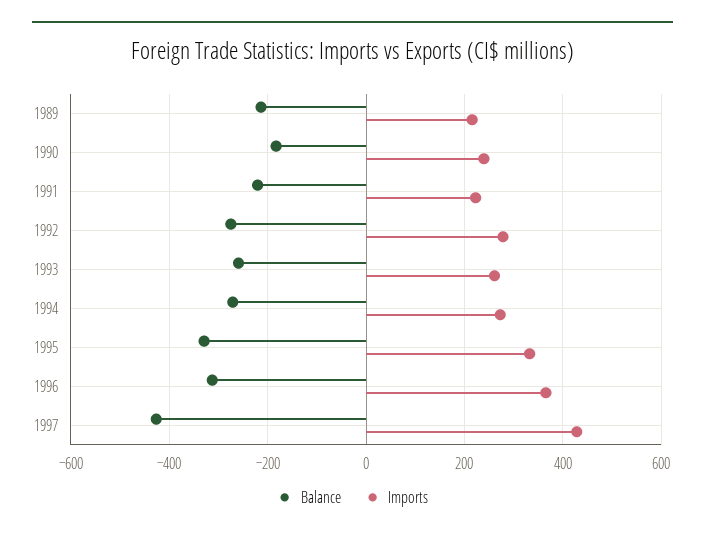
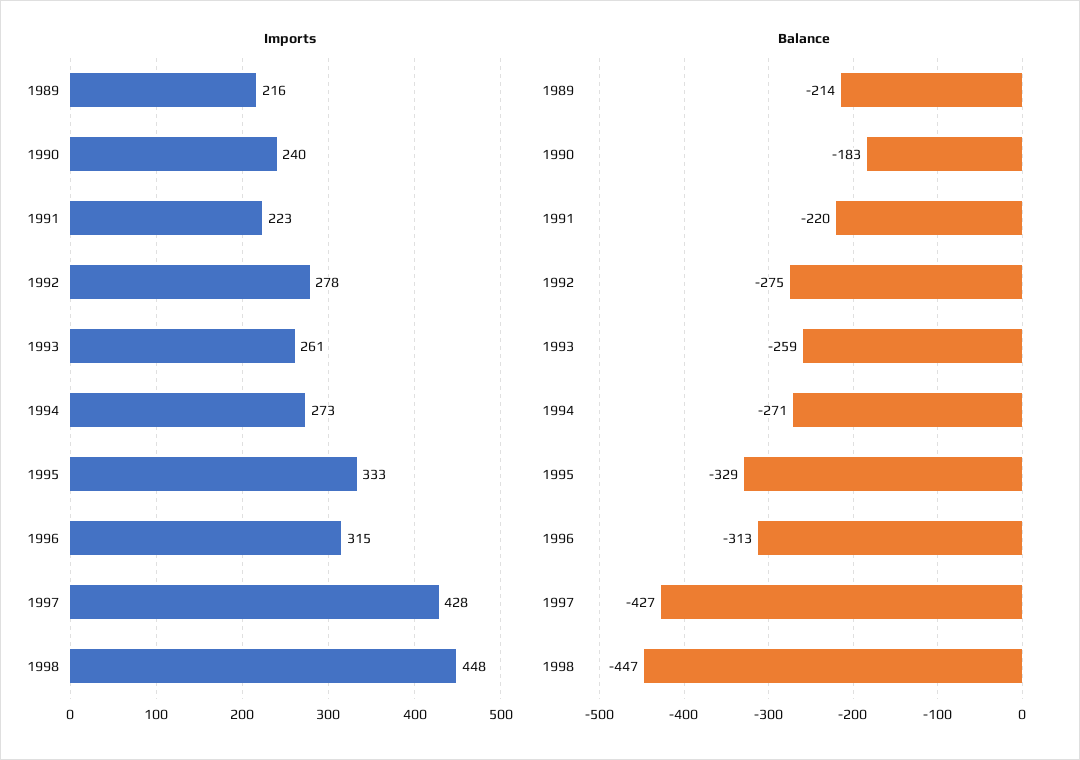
Imports, 1996: 360 -> 315
Imports, 1998: none -> 448
Balance, 1998: none -> -447

